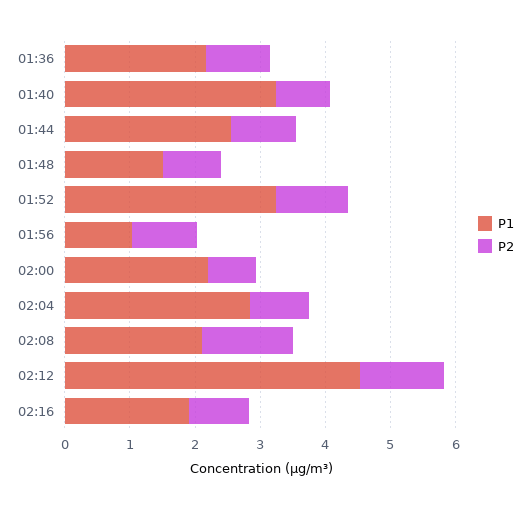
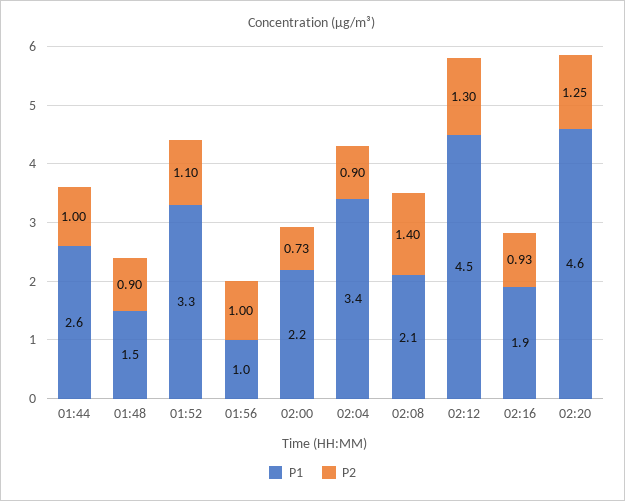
P1, 01:36: 2.2 -> none
P2, 01:36: 1 -> none
P1, 01:40: 3.2 -> none
P2, 01:40: 0.8 -> none
P1, 02:04: 2.8 -> 3.4
P1, 02:20: none -> 4.6
P2, 02:20: none -> 1.25

